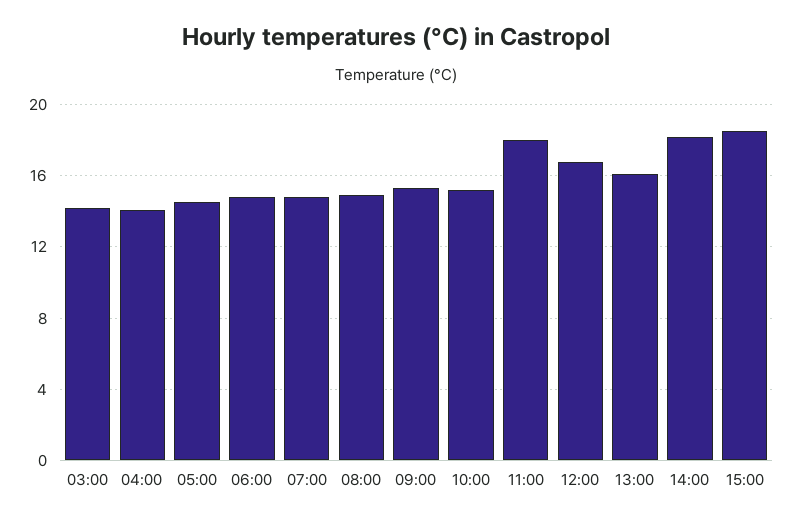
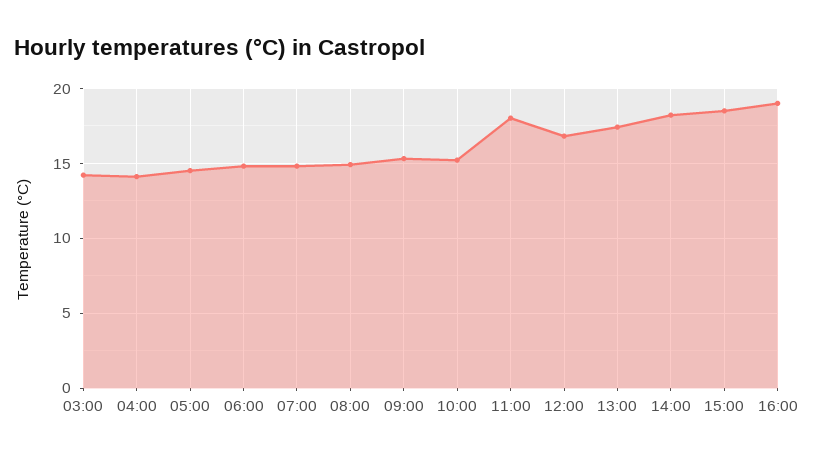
13:00: 16 -> 17.5
16:00: none -> 19

